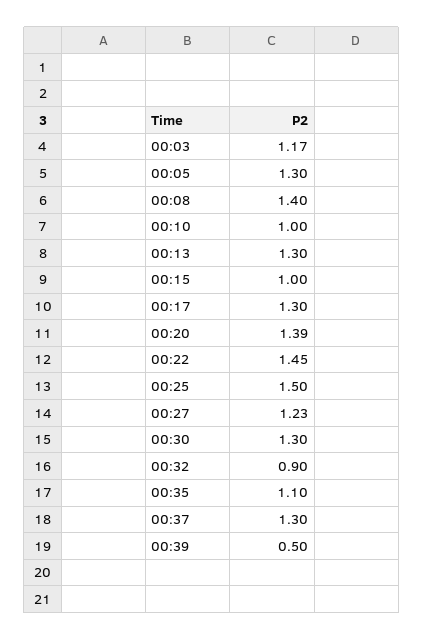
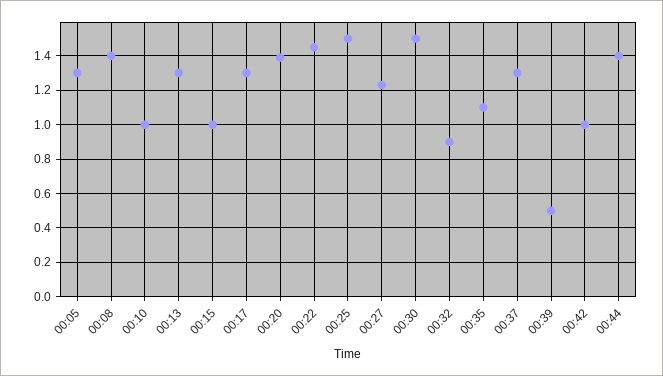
00:03: 1.17 -> none
00:30: 1.3 -> 1.5
00:42: none -> 1
00:44: none -> 1.4

